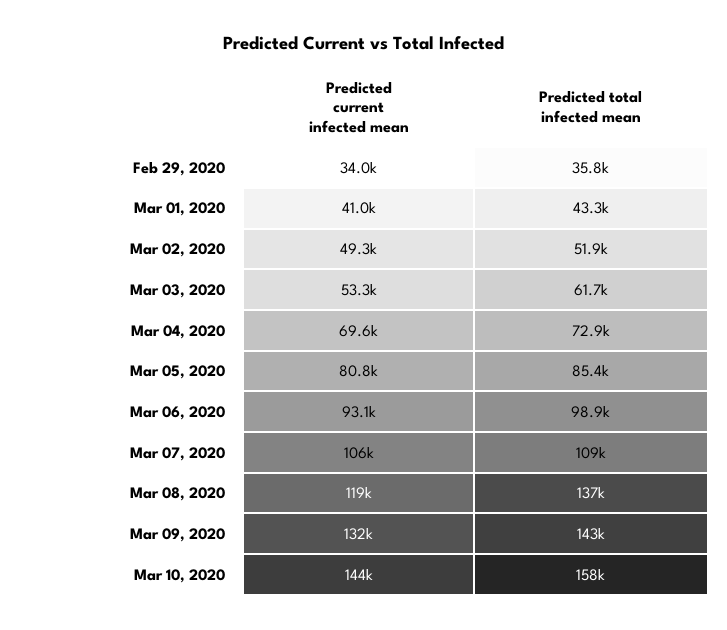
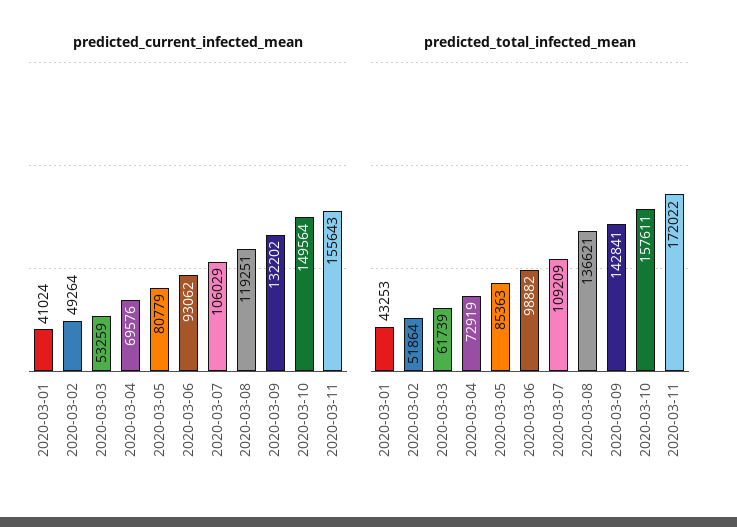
Predicted current infected mean, Feb 29, 2020: 34000 -> none
Predicted total infected mean, Feb 29, 2020: 35800 -> none
Predicted current infected mean, Mar 10, 2020: 144000 -> 149564
Predicted current infected mean, 2020-03-11: none -> 155643
Predicted total infected mean, 2020-03-11: none -> 172022

